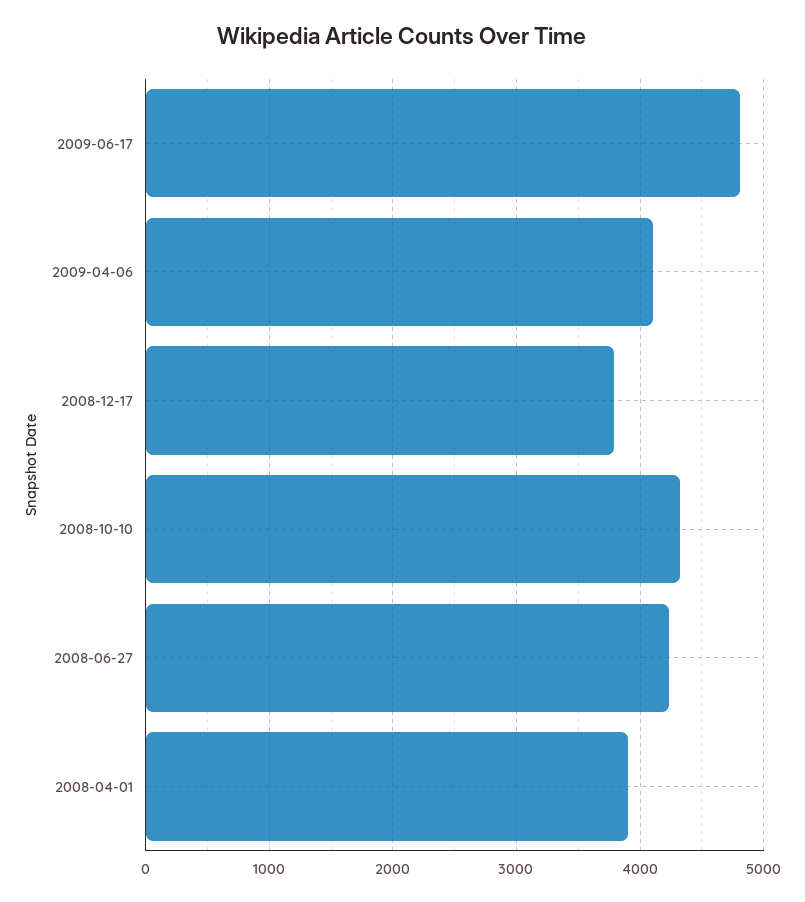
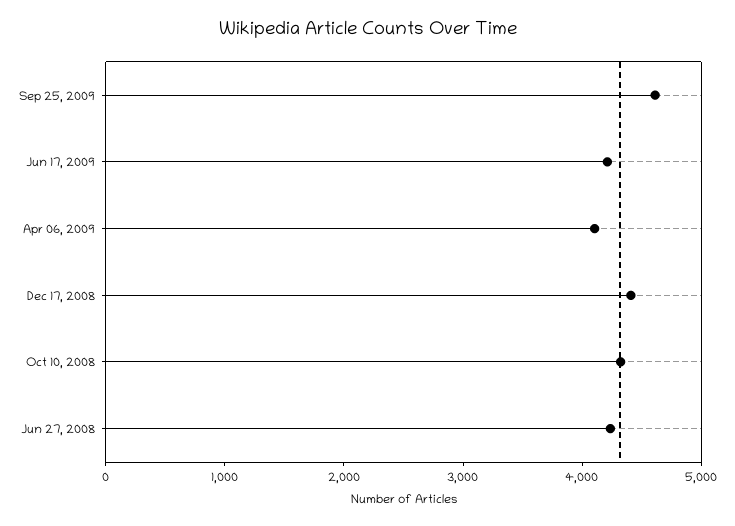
2009-06-17: 4800 -> 4200
2008-12-17: 3800 -> 4400
2008-04-01: 3900 -> none
Sep 25, 2009: none -> 4600

